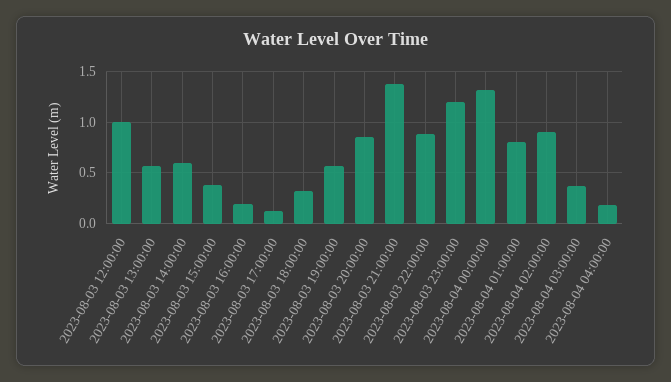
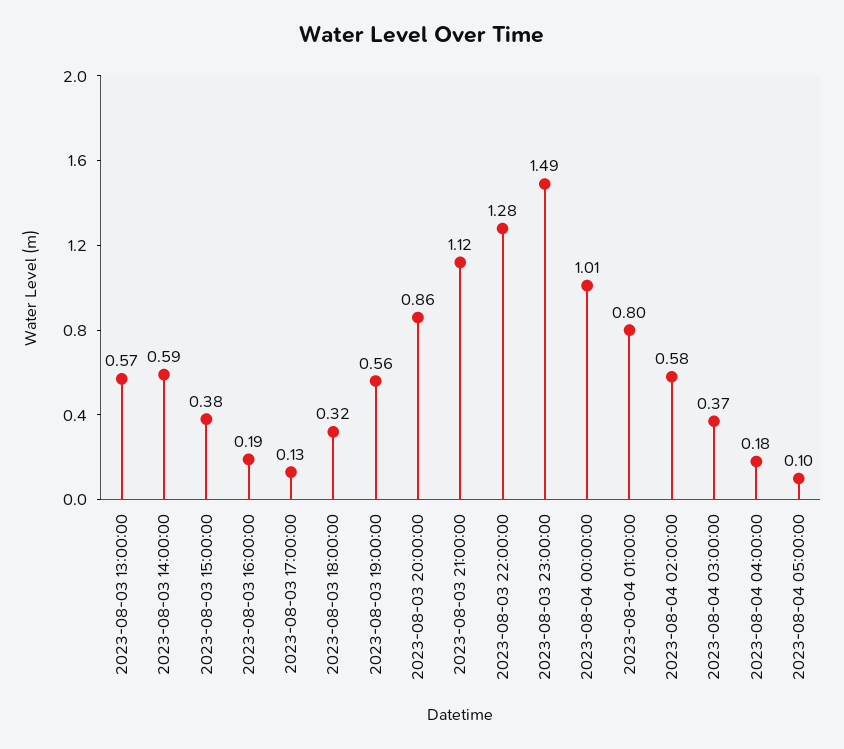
2023-08-03 12:00:00: 1 -> none
2023-08-03 21:00:00: 1.4 -> 1.12
2023-08-03 22:00:00: 0.9 -> 1.28
2023-08-03 23:00:00: 1.2 -> 1.49
2023-08-04 00:00:00: 1.3 -> 1.01
2023-08-04 02:00:00: 0.9 -> 0.58
2023-08-04 05:00:00: none -> 0.1

